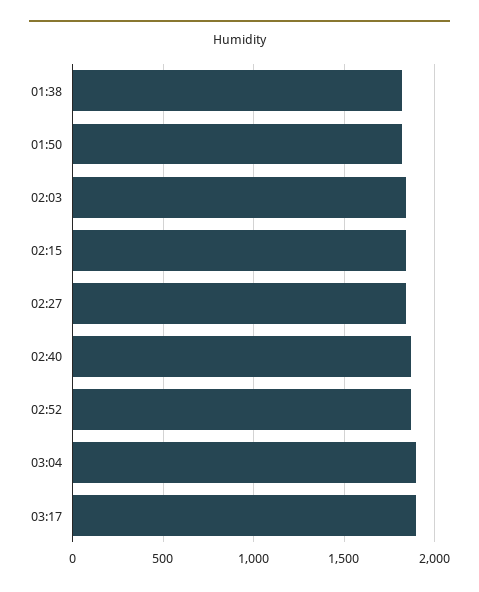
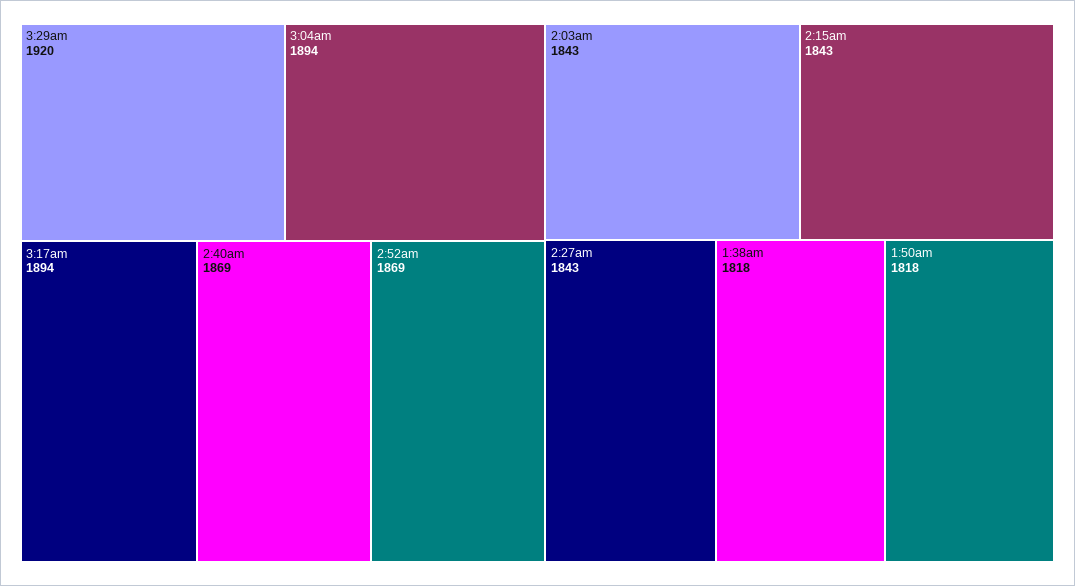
3:29am: none -> 1920

